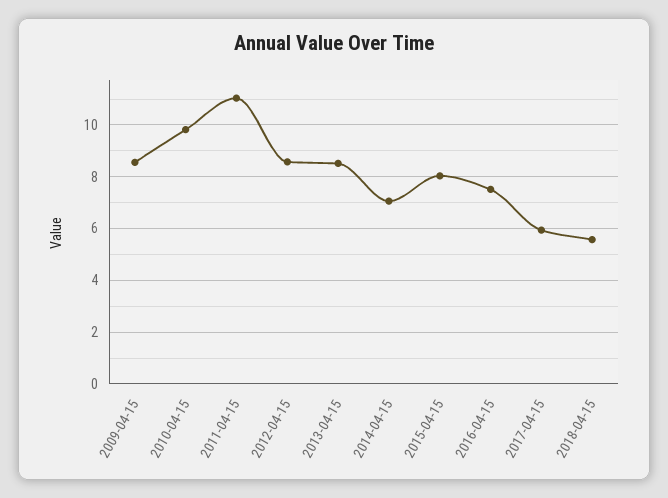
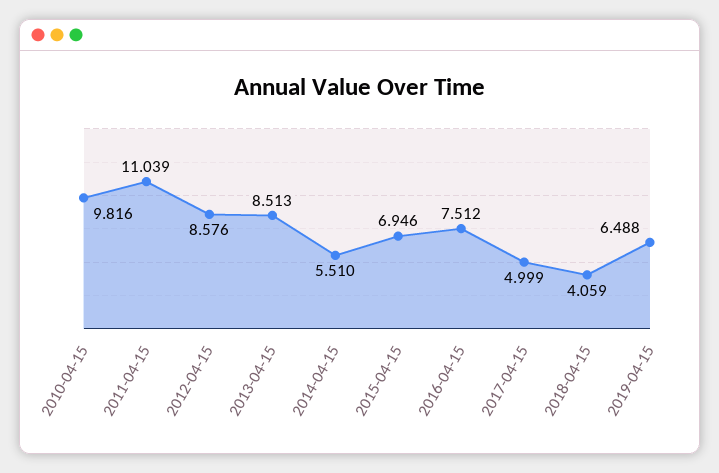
2009-04-15: 8.5 -> none
2014-04-15: 7 -> 5.51
2015-04-15: 8 -> 6.946
2017-04-15: 6 -> 4.999
2018-04-15: 5.5 -> 4.059
2019-04-15: none -> 6.488

